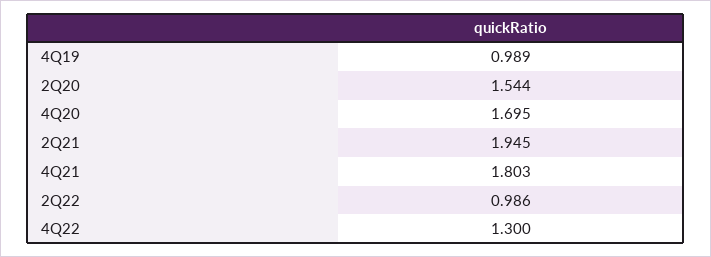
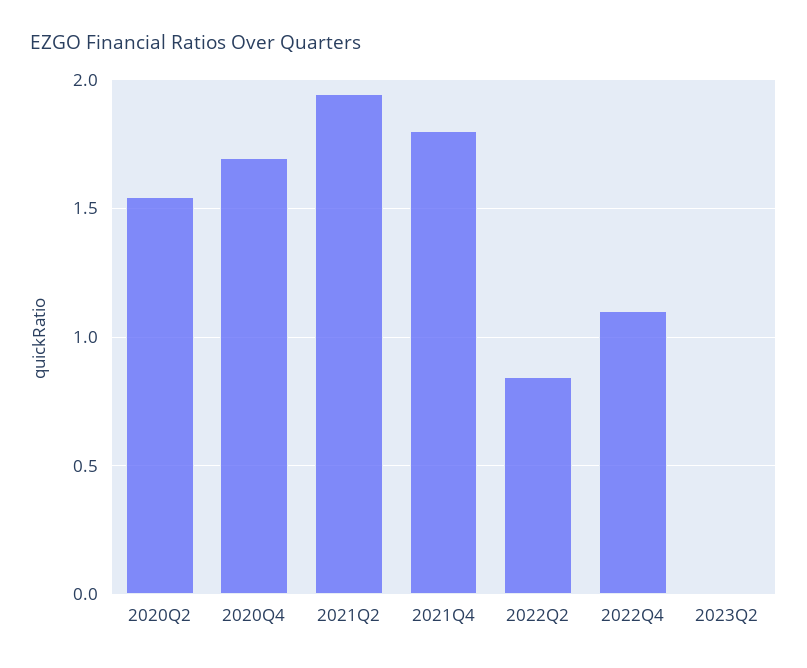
4Q19: 0.989 -> none
2Q22: 0.986 -> 0.85
4Q22: 1.3 -> 1.1
2023Q2: none -> 0

